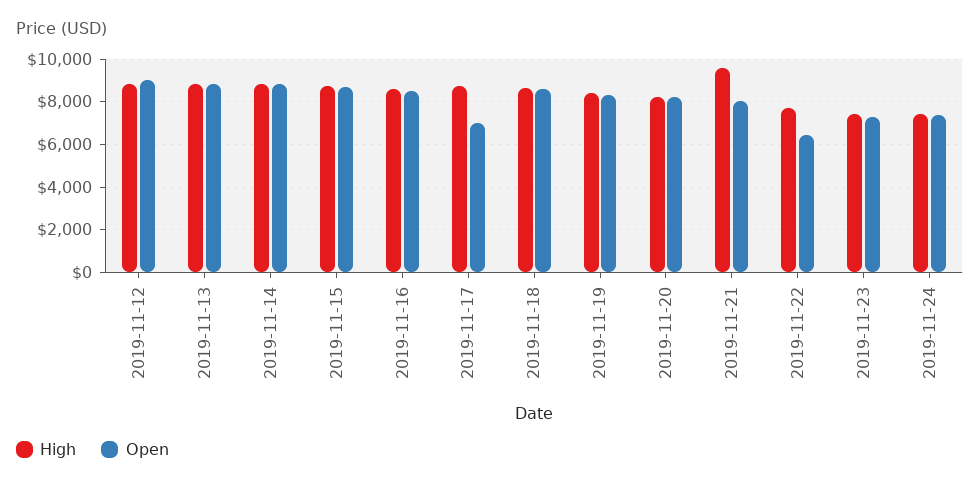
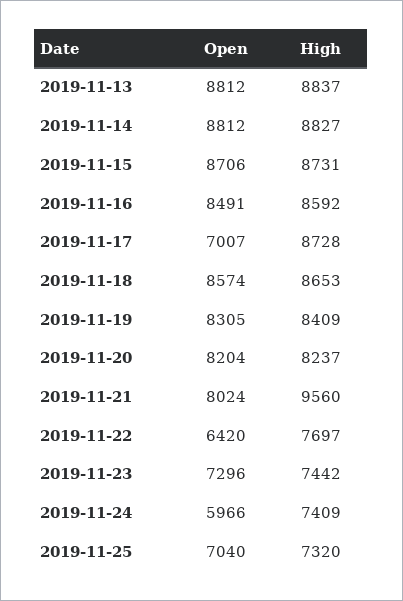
High, 2019-11-12: 9000 -> none
Open, 2019-11-12: 9000 -> none
Open, 2019-11-24: 7500 -> 5966
Open, 2019-11-25: none -> 7040
High, 2019-11-25: none -> 7320

